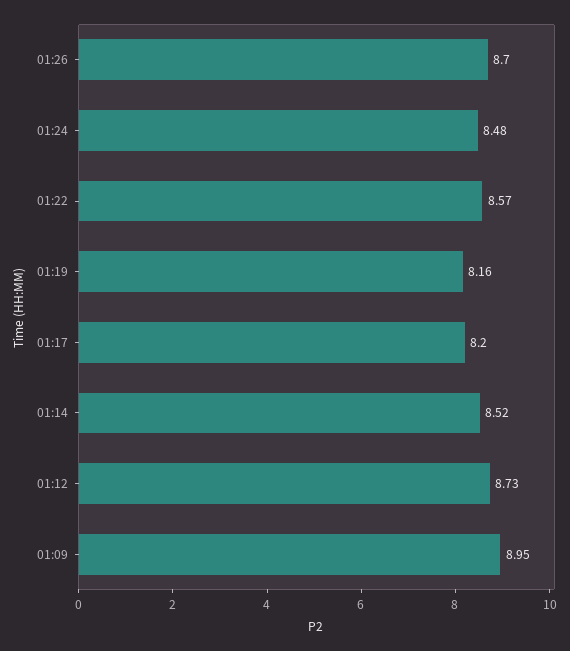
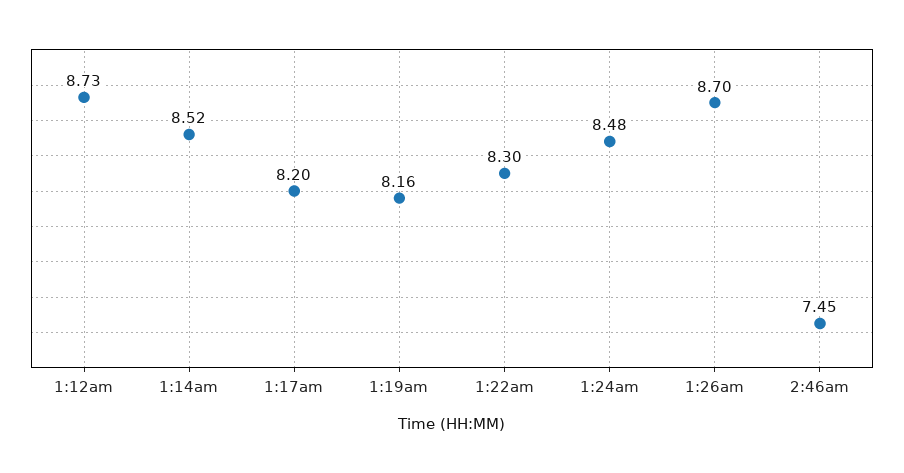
01:22: 8.57 -> 8.3
01:09: 8.95 -> none
2:46am: none -> 7.45

